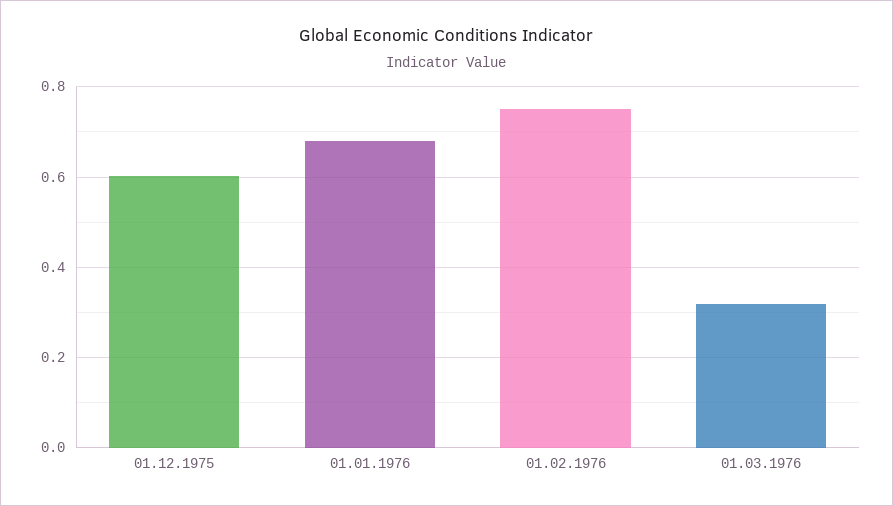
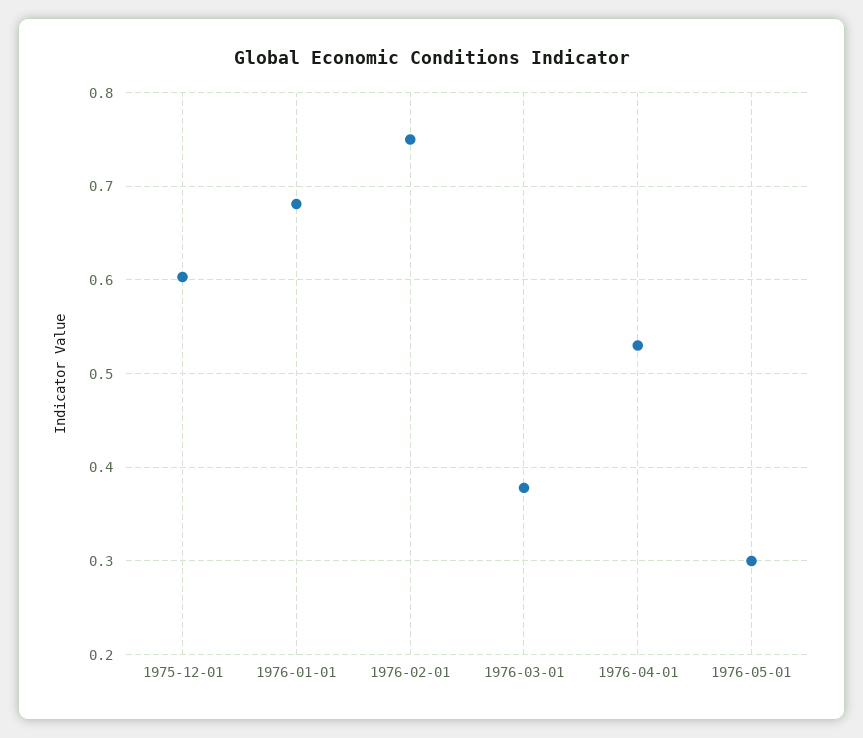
01.03.1976: 0.32 -> 0.38
1976-04-01: none -> 0.53
1976-05-01: none -> 0.3

